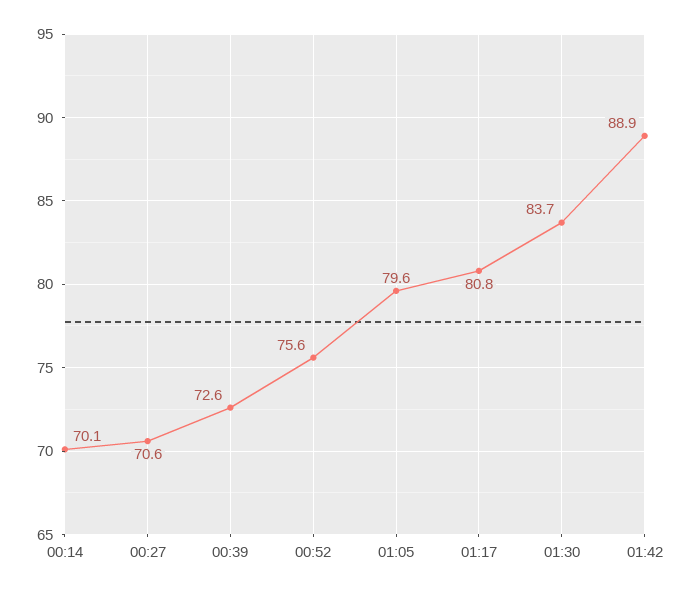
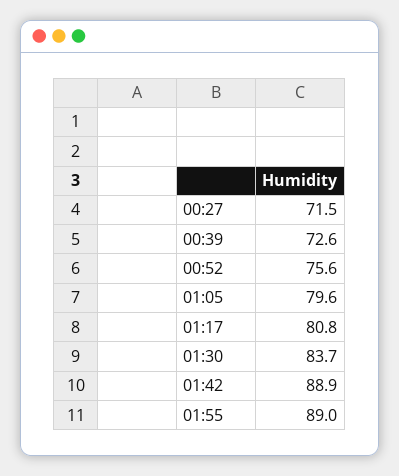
00:14: 70.1 -> none
00:27: 70.6 -> 71.5
01:55: none -> 89

